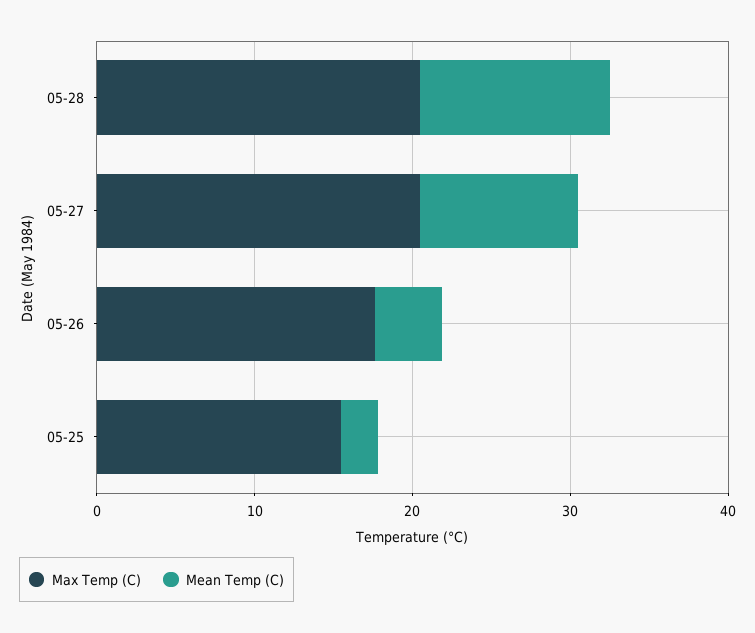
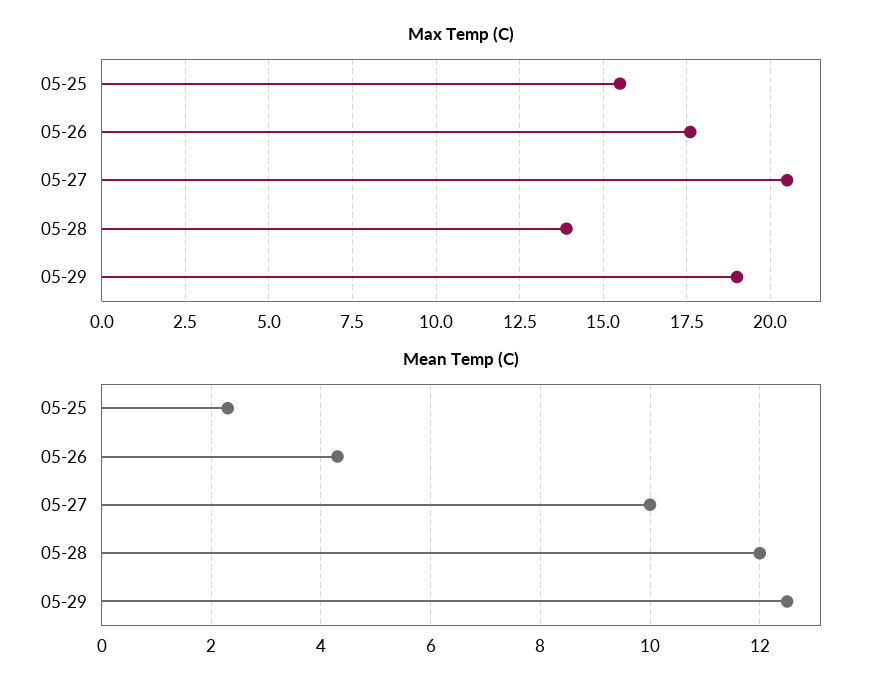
Max Temp (C), 05-28: 20 -> 14
Max Temp (C), 05-29: none -> 19
Mean Temp (C), 05-29: none -> 12.5

